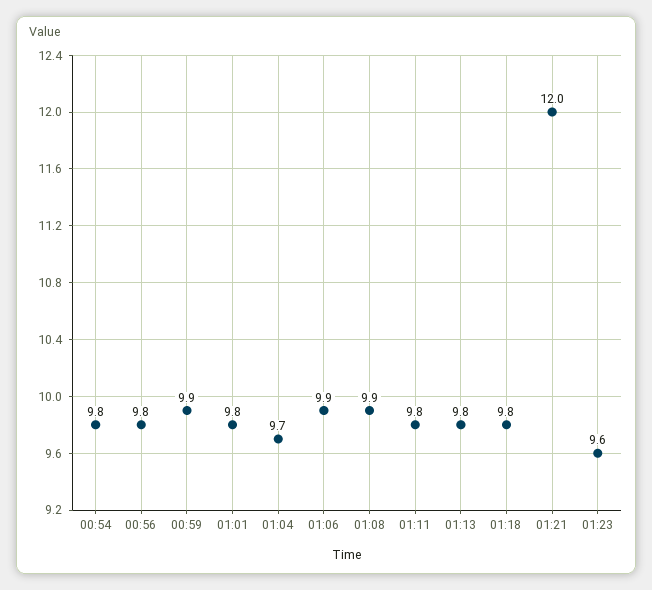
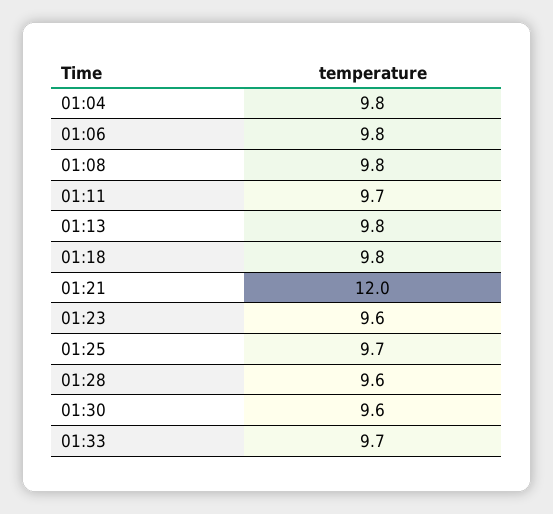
00:54: 9.8 -> none
00:56: 9.8 -> none
00:59: 9.9 -> none
01:01: 9.8 -> none
01:04: 9.7 -> 9.8
01:06: 9.9 -> 9.8
01:08: 9.9 -> 9.8
01:11: 9.8 -> 9.7
01:25: none -> 9.7
01:28: none -> 9.6
01:30: none -> 9.6
01:33: none -> 9.7

